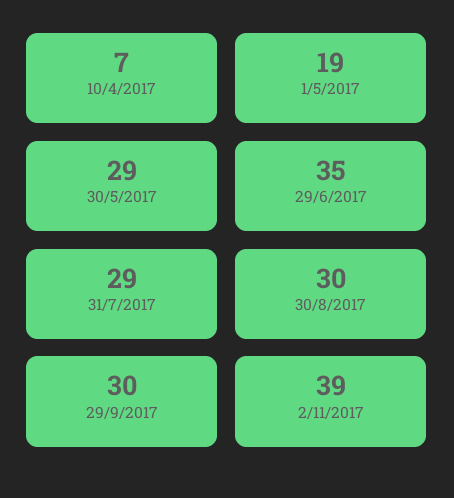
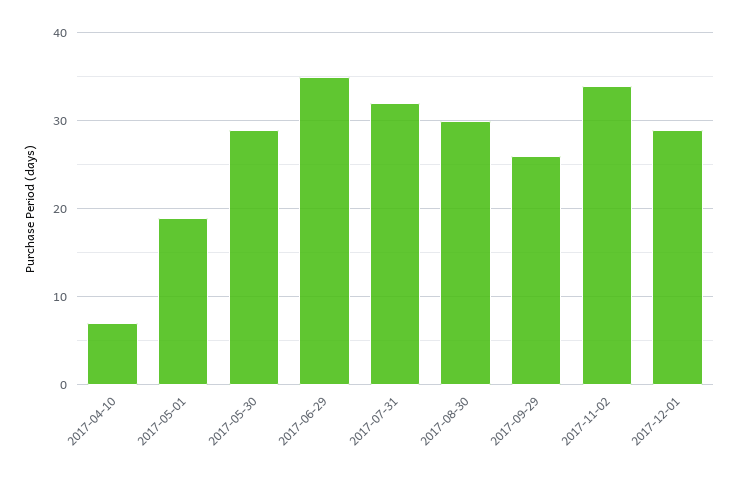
31/7/2017: 29 -> 32
29/9/2017: 30 -> 26
2/11/2017: 39 -> 34
2017-12-01: none -> 29

